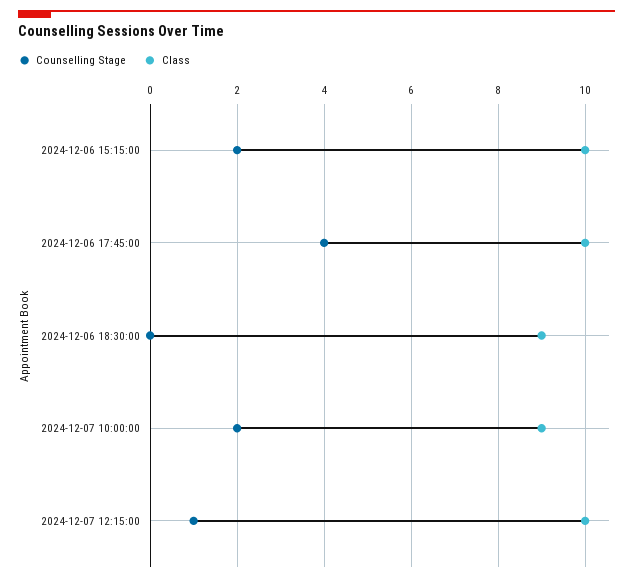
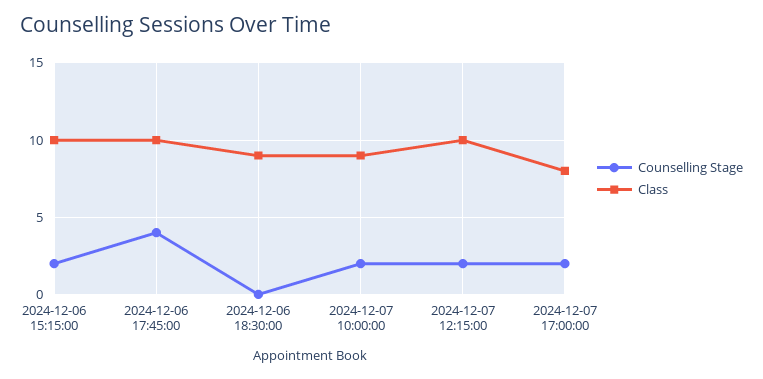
Counselling Stage, 2024-12-07 12:15:00: 1 -> 2
Counselling Stage, 2024-12-07 17:00:00: none -> 2
Class, 2024-12-07 17:00:00: none -> 8

